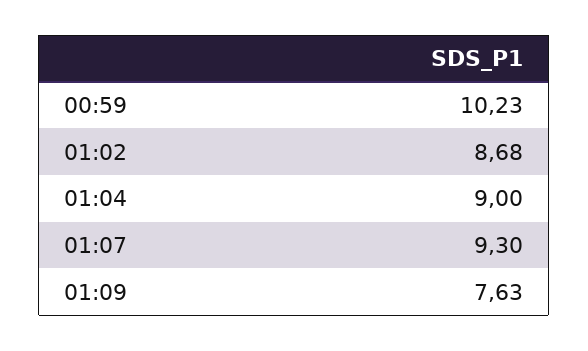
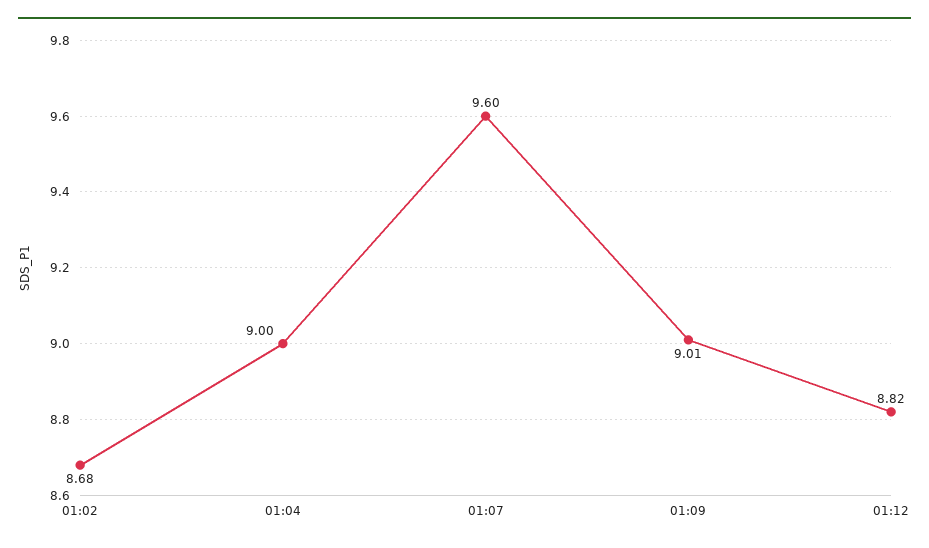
00:59: 10.23 -> none
01:07: 9.3 -> 9.6
01:09: 7.63 -> 9.01
01:12: none -> 8.82

